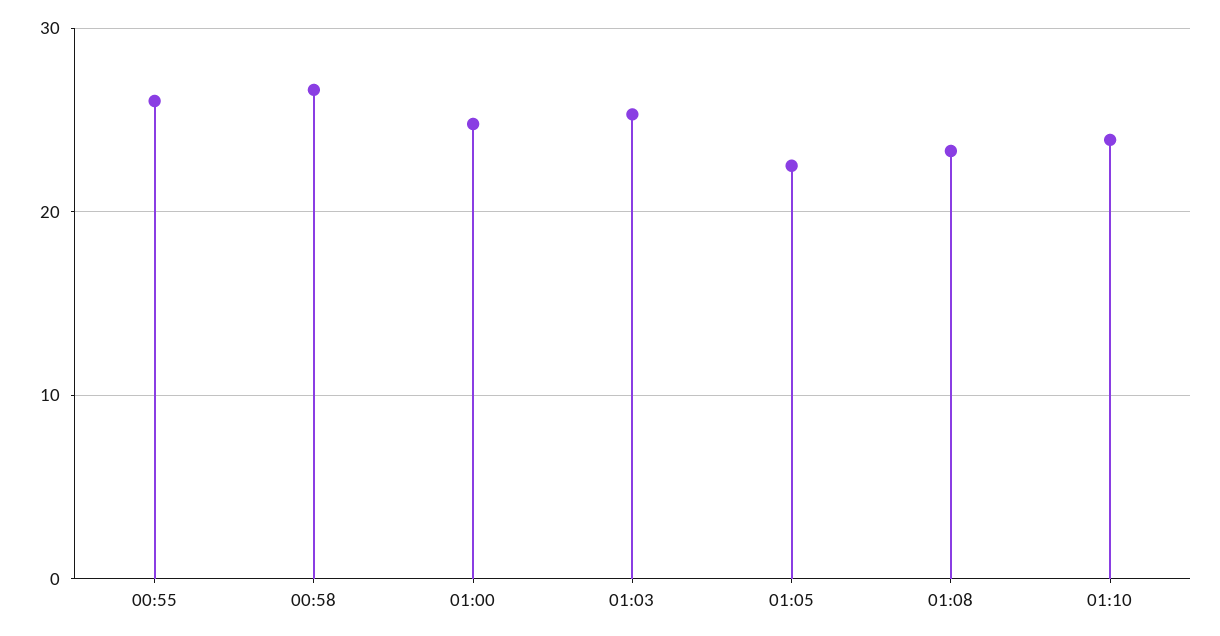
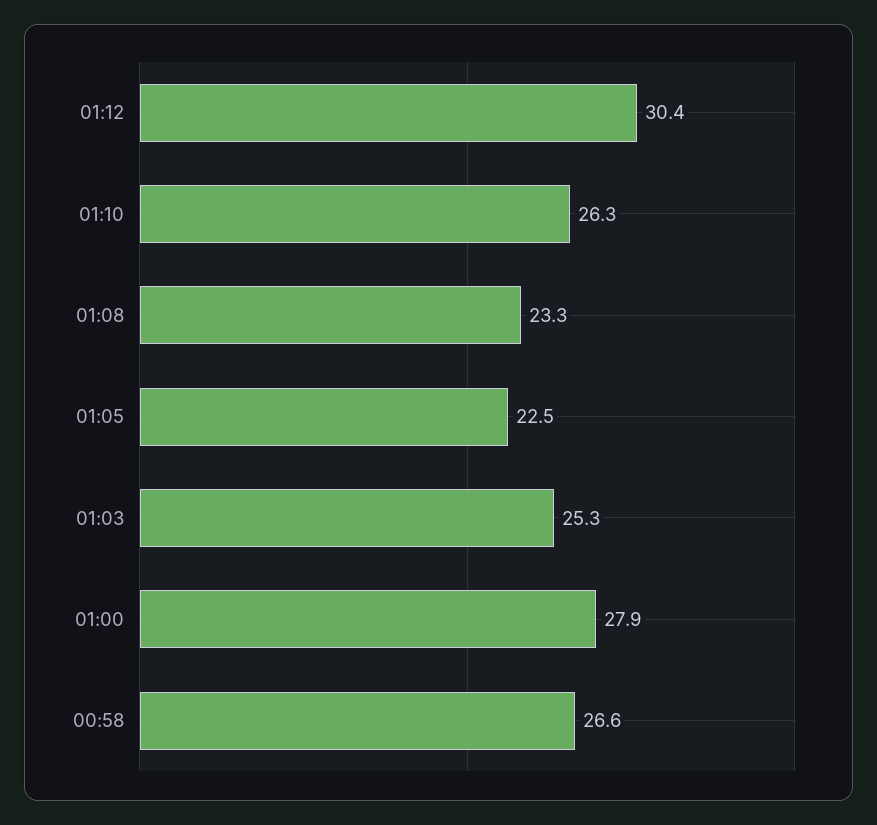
00:55: 26 -> none
01:00: 25 -> 27.9
01:10: 24 -> 26.3
01:12: none -> 30.4

